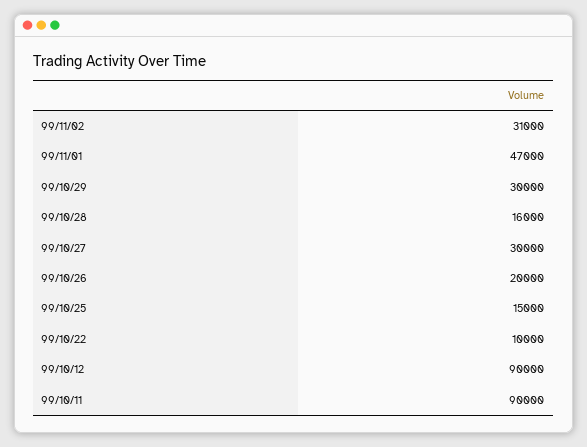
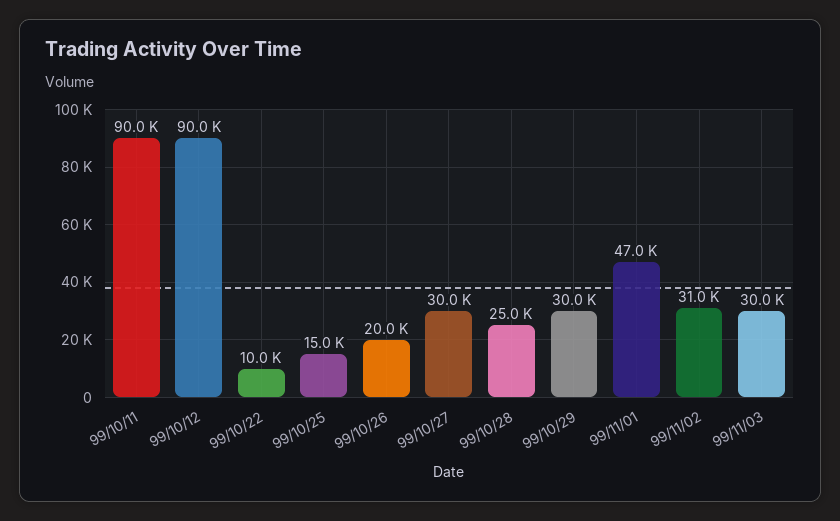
99/10/28: 16000 -> 25000
99/11/03: none -> 30000

